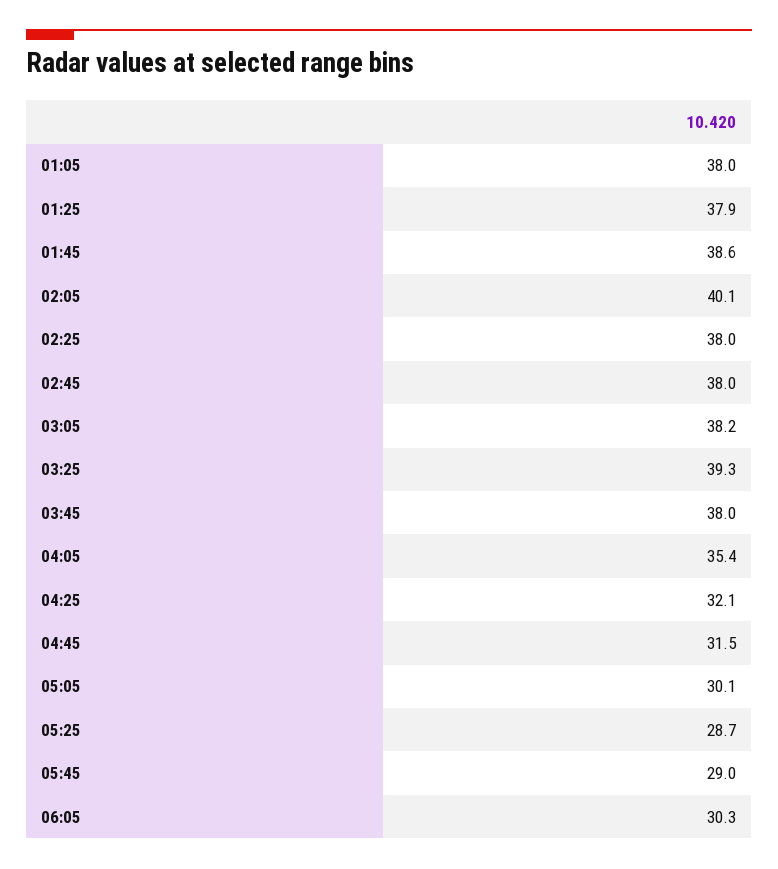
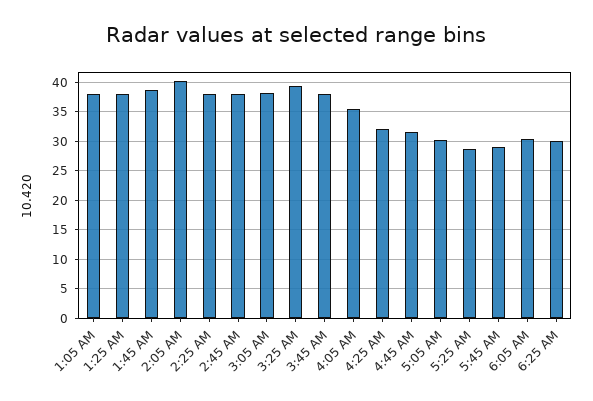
6:25 AM: none -> 30

